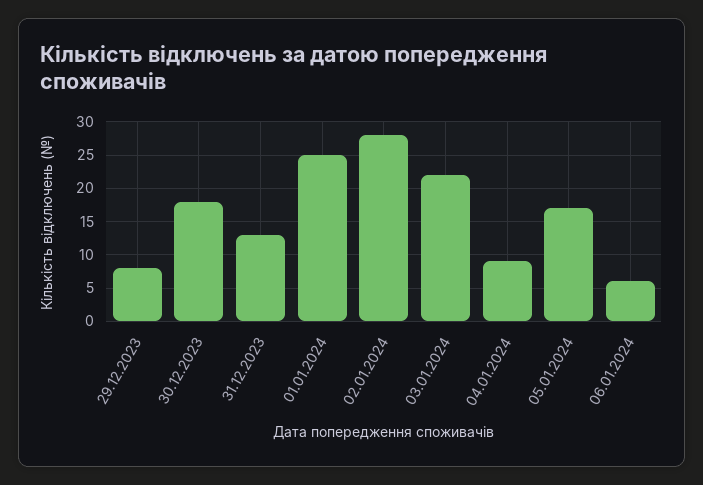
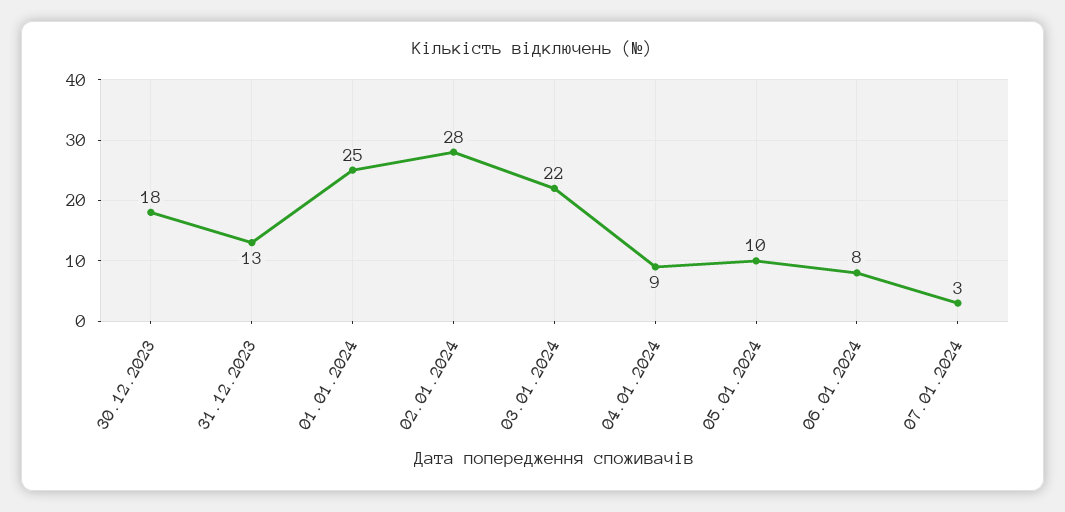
29.12.2023: 8 -> none
05.01.2024: 17 -> 10
06.01.2024: 6 -> 8
07.01.2024: none -> 3

